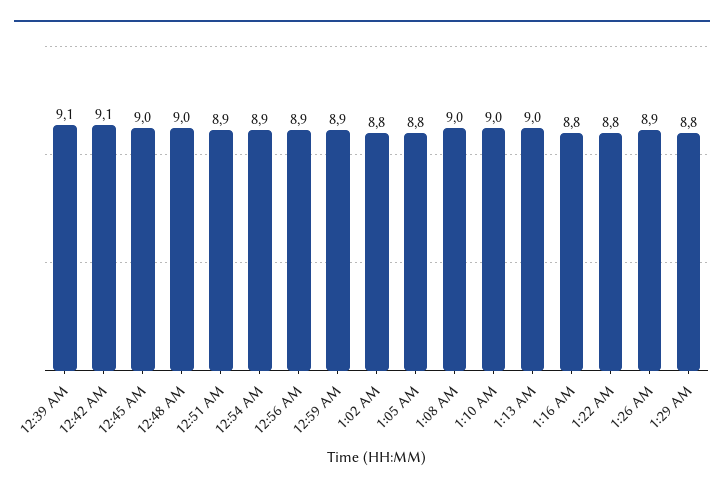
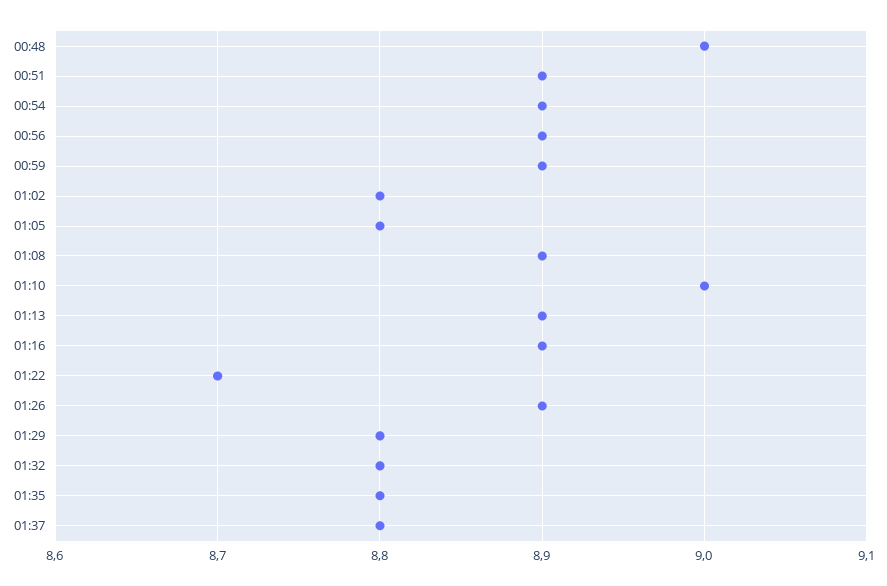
12:39 AM: 9.1 -> none
12:42 AM: 9.1 -> none
12:45 AM: 9 -> none
1:08 AM: 9 -> 8.9
1:13 AM: 9 -> 8.9
1:16 AM: 8.8 -> 8.9
1:22 AM: 8.8 -> 8.7
01:32: none -> 8.8
01:35: none -> 8.8
01:37: none -> 8.8

